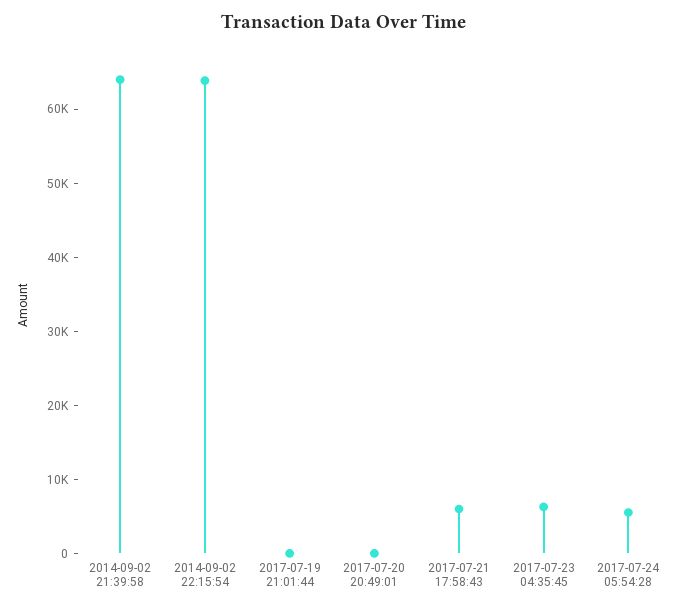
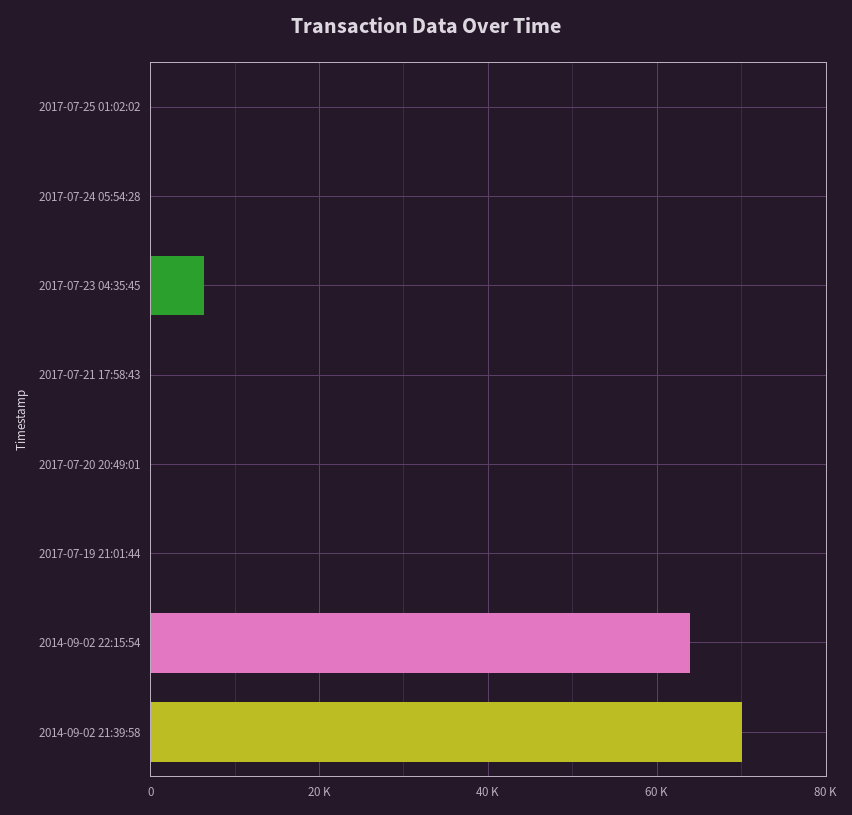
2014-09-02 21:39:58: 64000 -> 70000
2017-07-21 17:58:43: 6000 -> 0
2017-07-24 05:54:28: 6000 -> 0
2017-07-25 01:02:02: none -> 0

